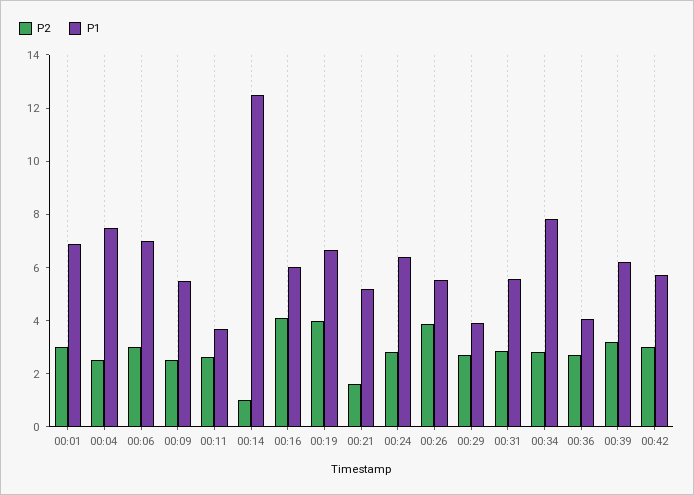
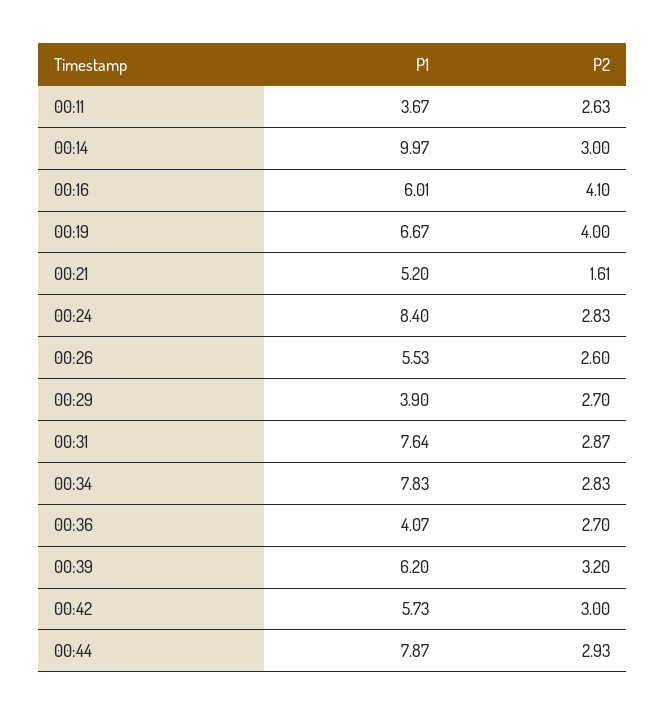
P2, 00:01: 3 -> none
P1, 00:01: 7 -> none
P2, 00:04: 2.5 -> none
P1, 00:04: 7.5 -> none
P2, 00:06: 3 -> none
P1, 00:06: 7 -> none
P2, 00:09: 2.5 -> none
P1, 00:09: 5.5 -> none
P2, 00:14: 1 -> 3
P1, 00:14: 12.5 -> 9.97
P1, 00:24: 6.5 -> 8.4
P2, 00:26: 4 -> 2.6
P1, 00:31: 5.5 -> 7.64
P1, 00:44: none -> 7.87
P2, 00:44: none -> 2.93

